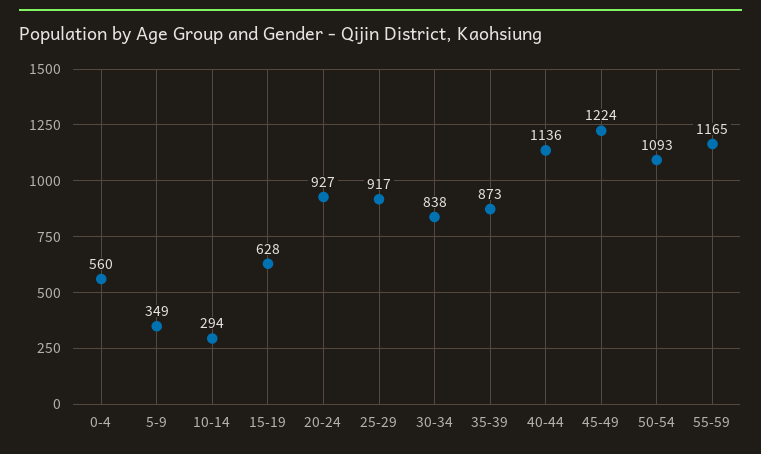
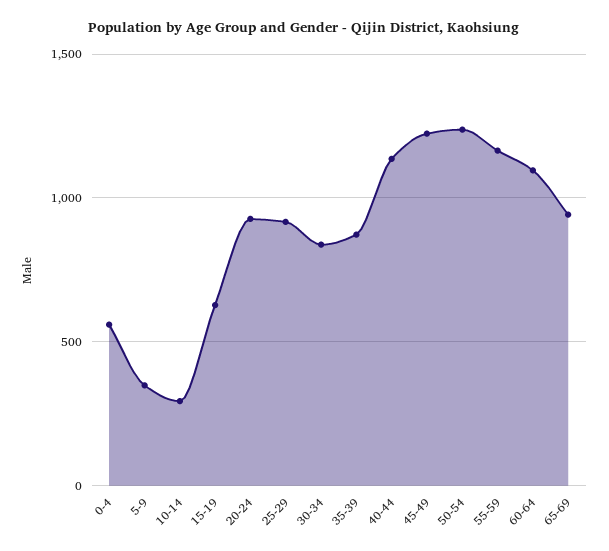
50-54: 1093 -> 1250
60-64: none -> 1100
65-69: none -> 950

